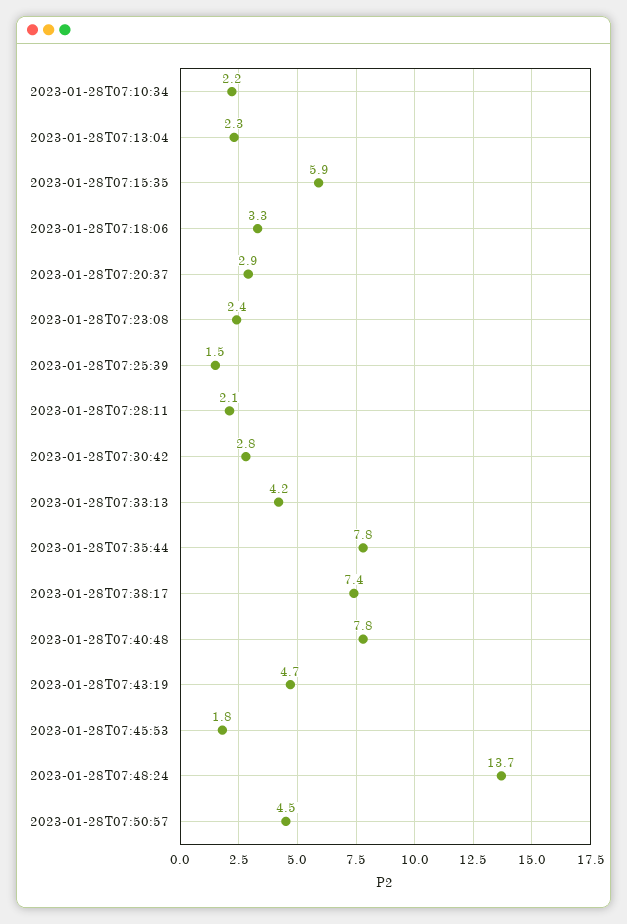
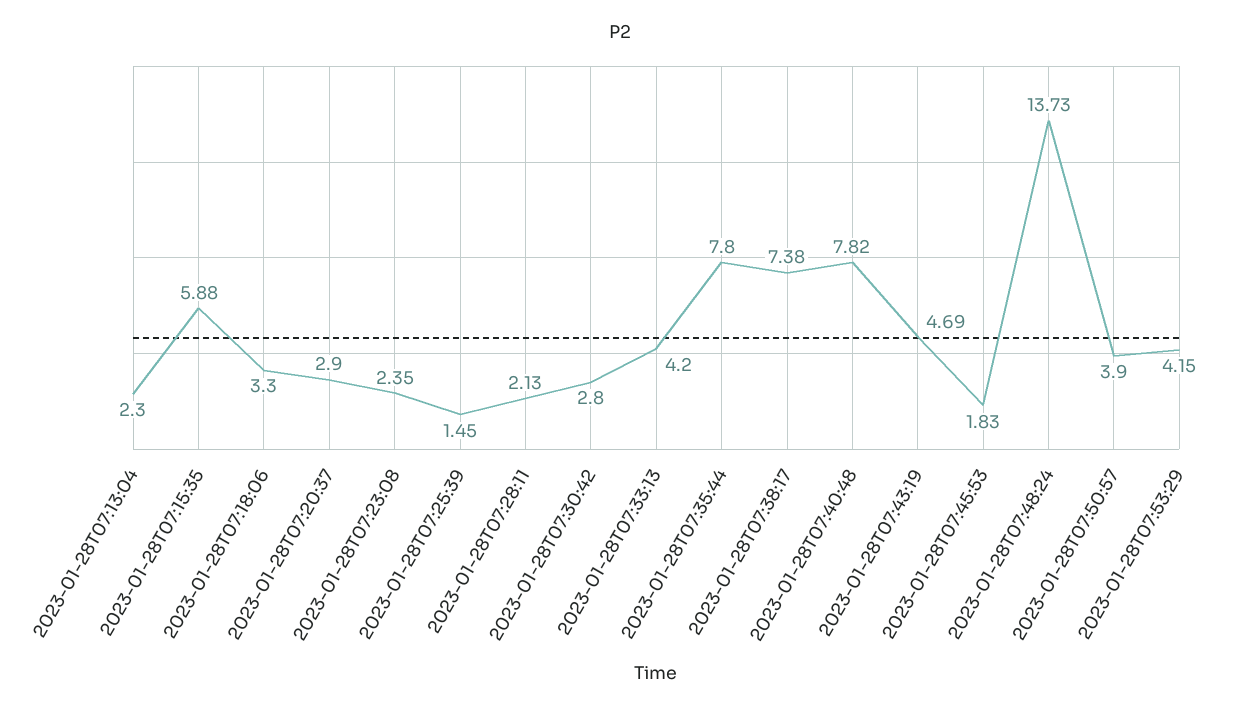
2023-01-28T07:10:34: 2.2 -> none
2023-01-28T07:50:57: 4.5 -> 3.9
2023-01-28T07:53:29: none -> 4.15

